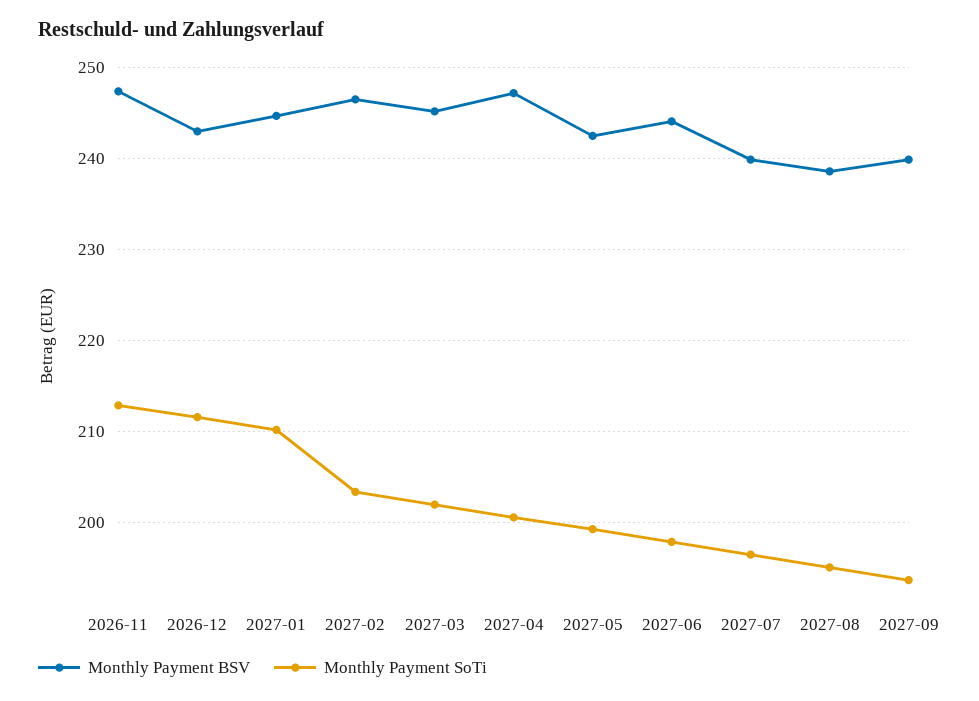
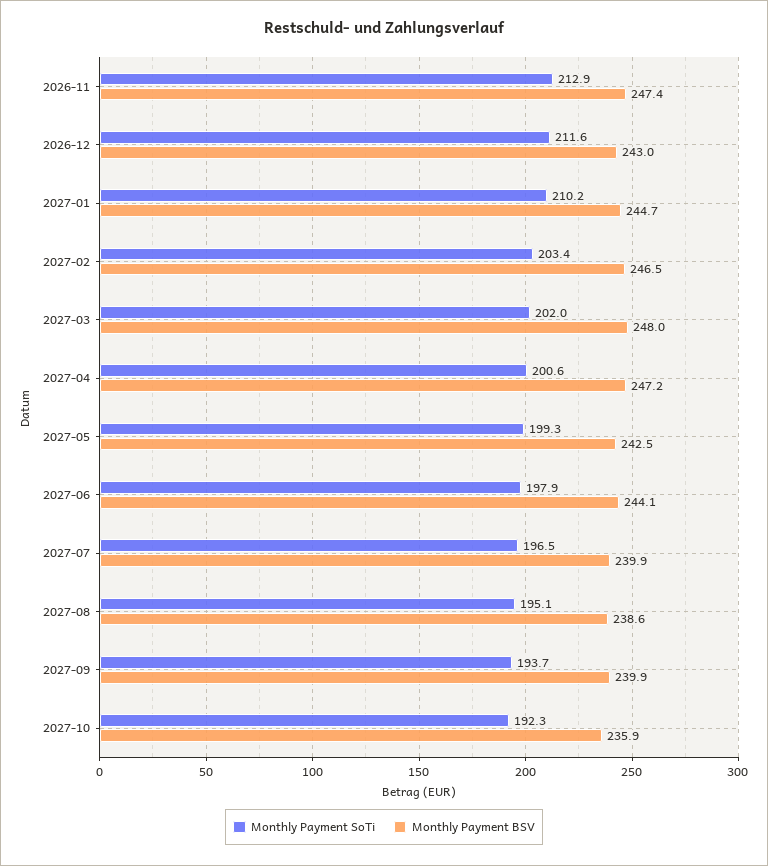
Monthly Payment BSV, 2027-03: 245 -> 248
Monthly Payment SoTi, 2027-10: none -> 192.3
Monthly Payment BSV, 2027-10: none -> 235.9

